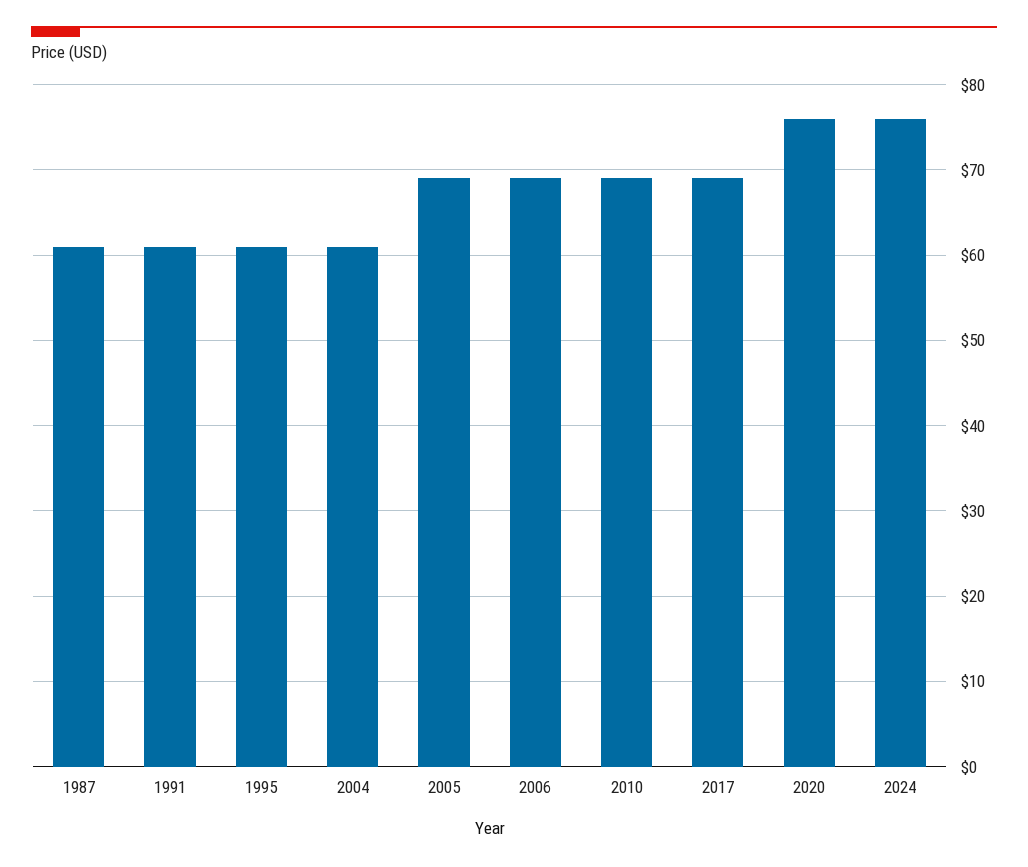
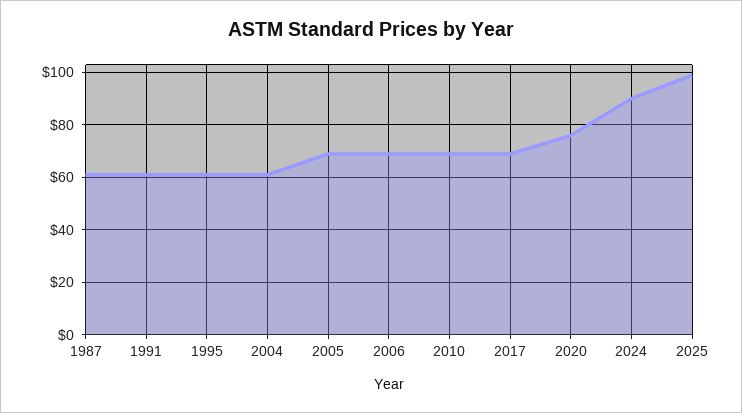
2024: 76 -> 90
2025: none -> 100

